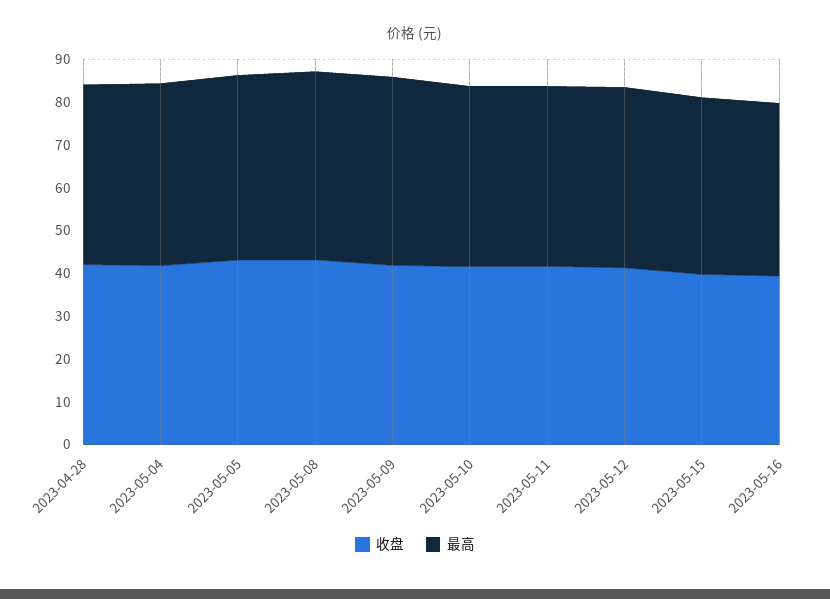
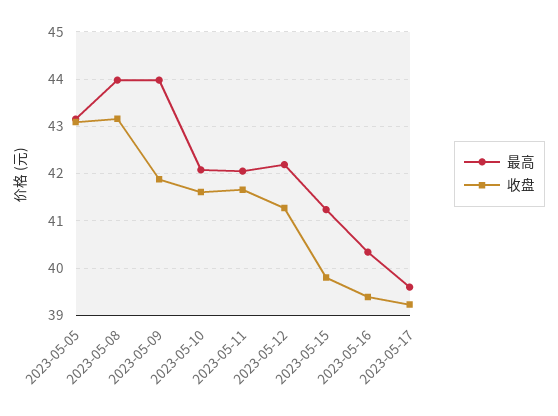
收盘, 2023-04-28: 42 -> none
最高, 2023-04-28: 42 -> none
收盘, 2023-05-04: 42 -> none
最高, 2023-05-04: 42 -> none
最高, 2023-05-17: none -> 39.6
收盘, 2023-05-17: none -> 39.2

